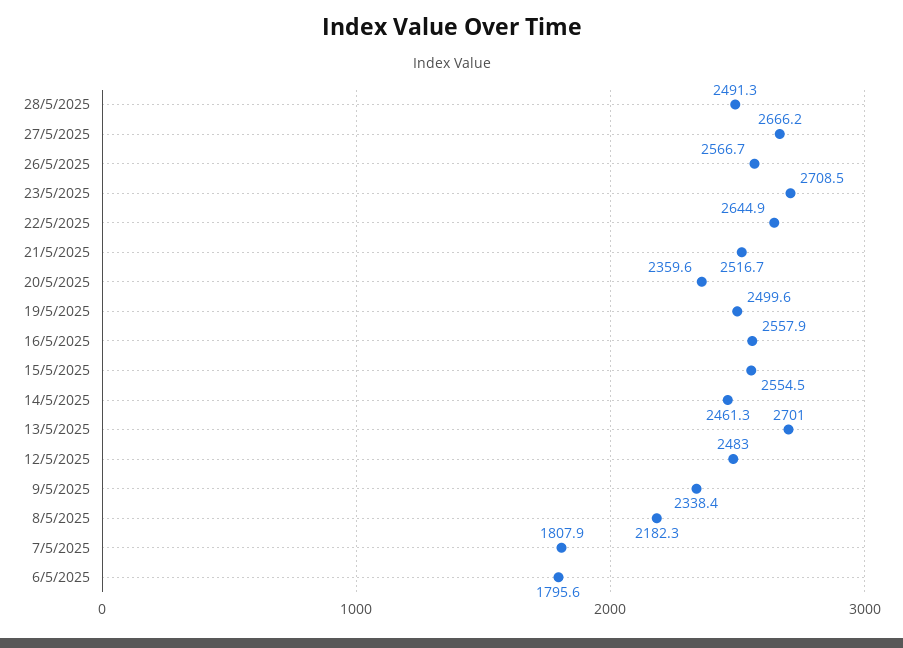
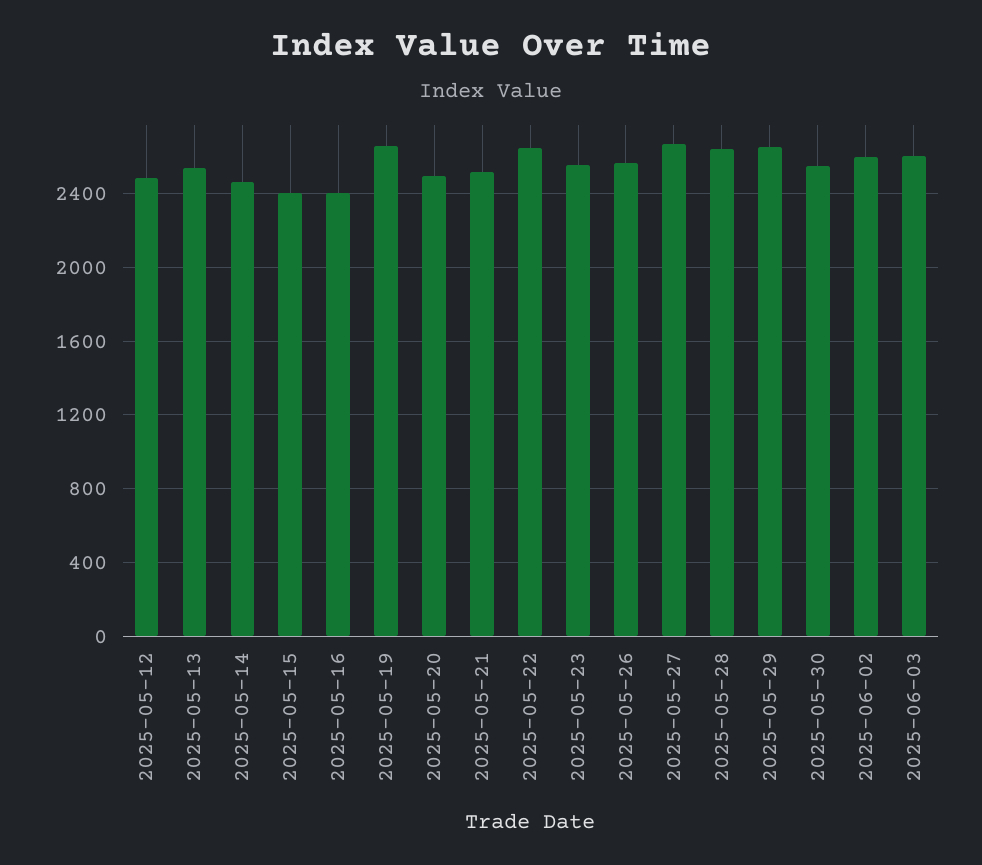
28/5/2025: 2491.3 -> 2650
23/5/2025: 2708.5 -> 2550
20/5/2025: 2359.6 -> 2500
19/5/2025: 2499.6 -> 2650
16/5/2025: 2557.9 -> 2400
15/5/2025: 2554.5 -> 2400
13/5/2025: 2701 -> 2550
9/5/2025: 2338.4 -> none
8/5/2025: 2182.3 -> none
7/5/2025: 1807.9 -> none
6/5/2025: 1795.6 -> none
2025-05-29: none -> 2650
2025-05-30: none -> 2550
2025-06-02: none -> 2600
2025-06-03: none -> 2600

